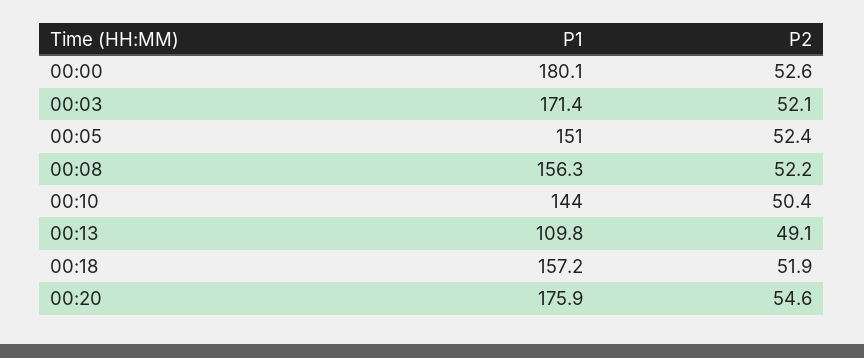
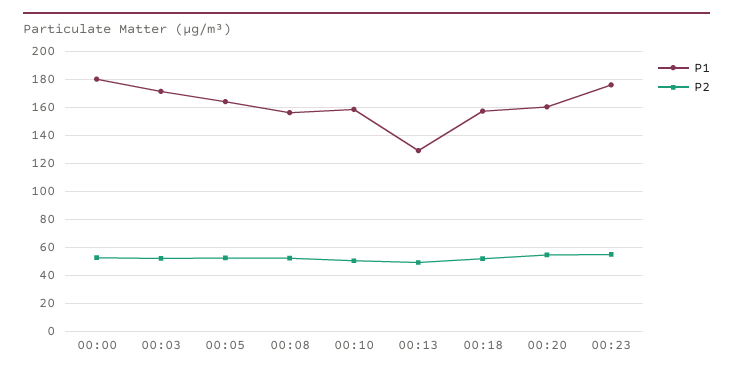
P1, 00:05: 151 -> 165
P1, 00:10: 144 -> 160
P1, 00:13: 109.8 -> 130
P1, 00:20: 175.9 -> 160
P1, 00:23: none -> 175
P2, 00:23: none -> 55

